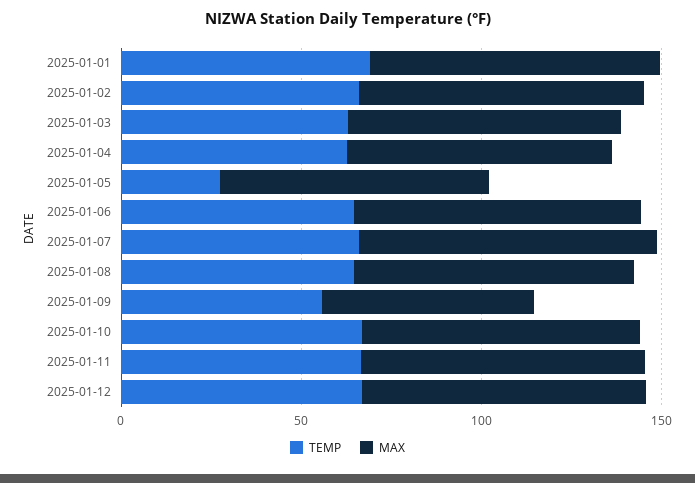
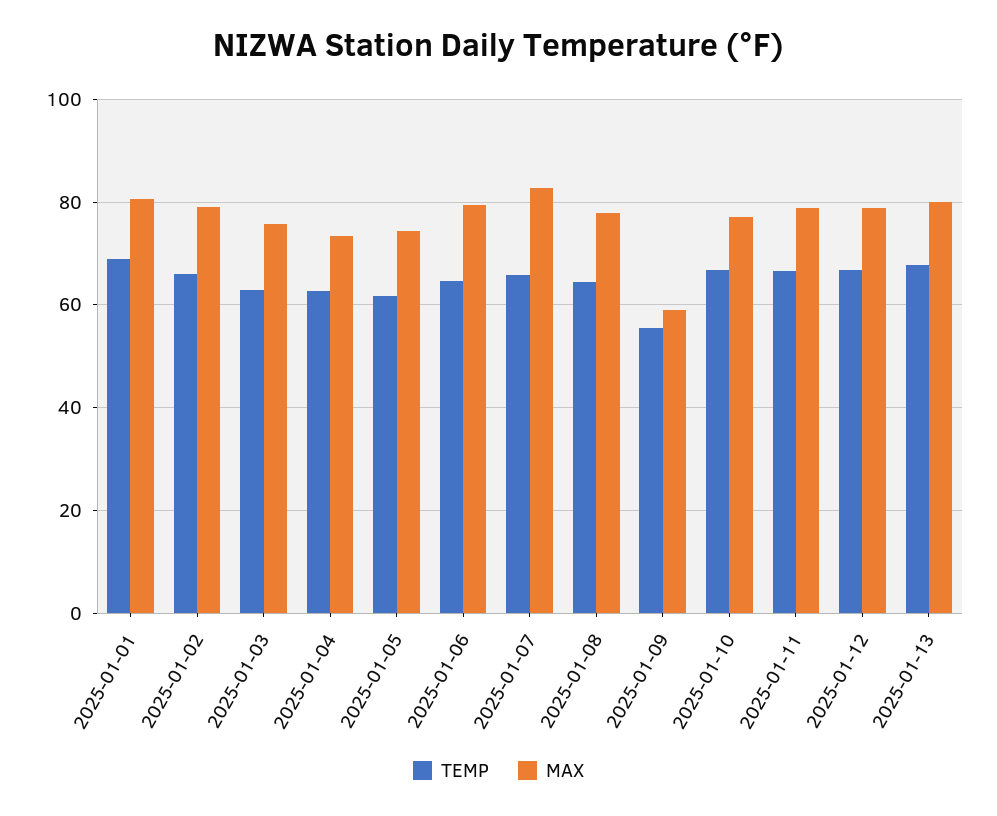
TEMP, 2025-01-05: 30 -> 62
TEMP, 2025-01-13: none -> 68
MAX, 2025-01-13: none -> 80

